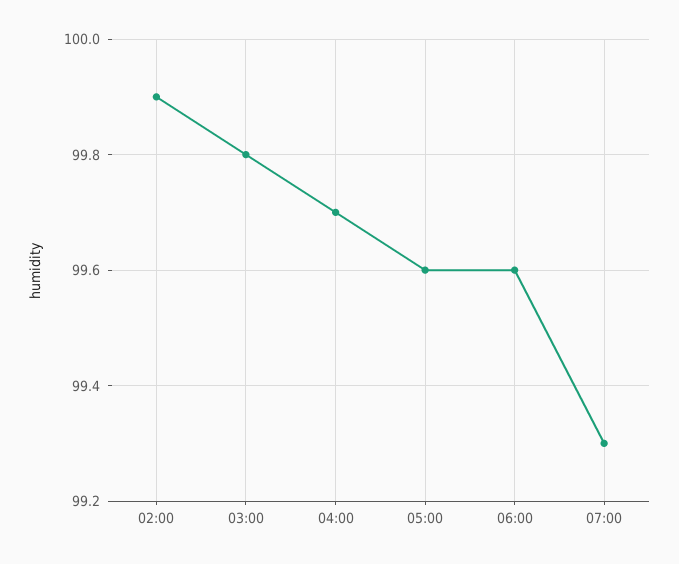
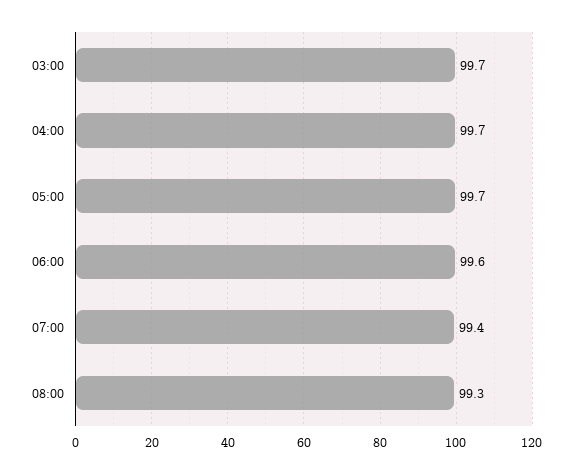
02:00: 99.9 -> none
03:00: 99.8 -> 99.7
05:00: 99.6 -> 99.7
07:00: 99.3 -> 99.4
08:00: none -> 99.3

